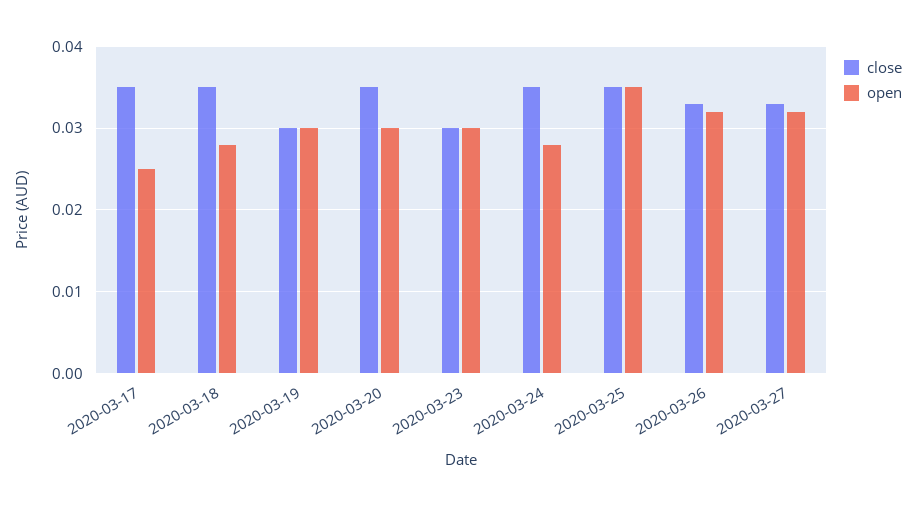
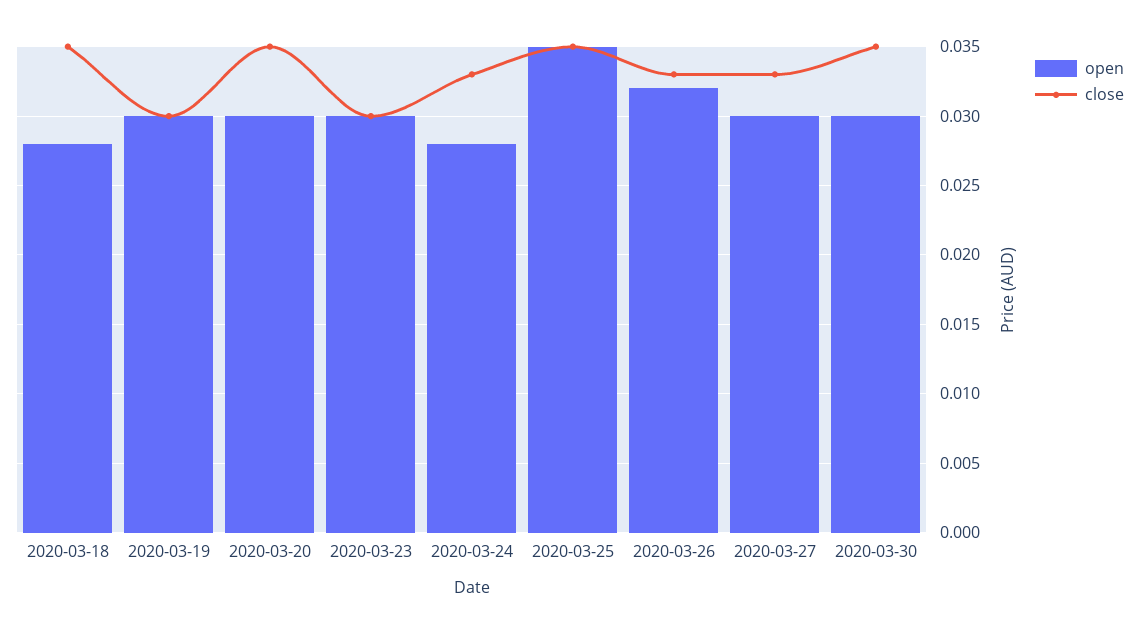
close, 2020-03-17: 0.035 -> none
open, 2020-03-17: 0.025 -> none
close, 2020-03-24: 0.035 -> 0.033
open, 2020-03-27: 0.032 -> 0.03
open, 2020-03-30: none -> 0.03
close, 2020-03-30: none -> 0.035

